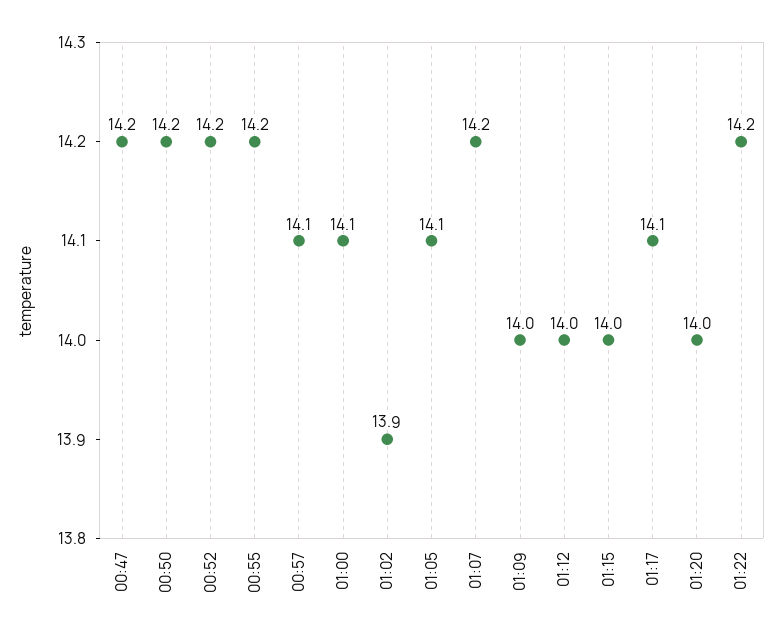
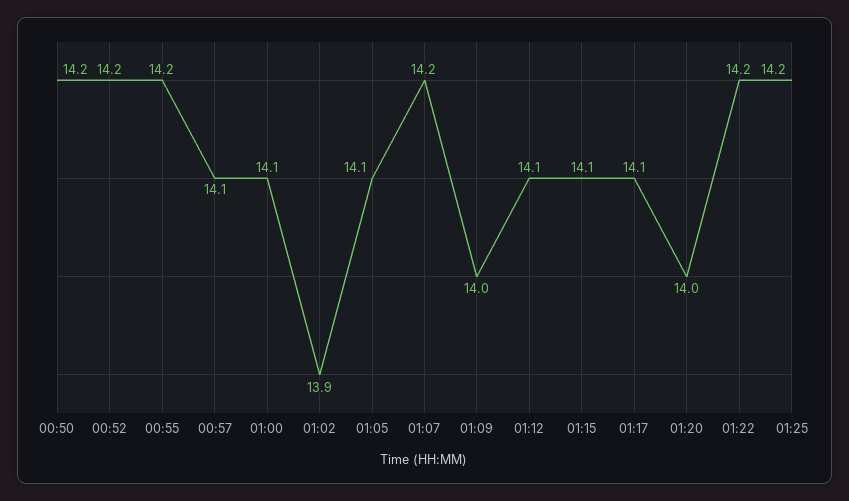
00:47: 14.2 -> none
01:12: 14 -> 14.1
01:15: 14 -> 14.1
01:25: none -> 14.2

